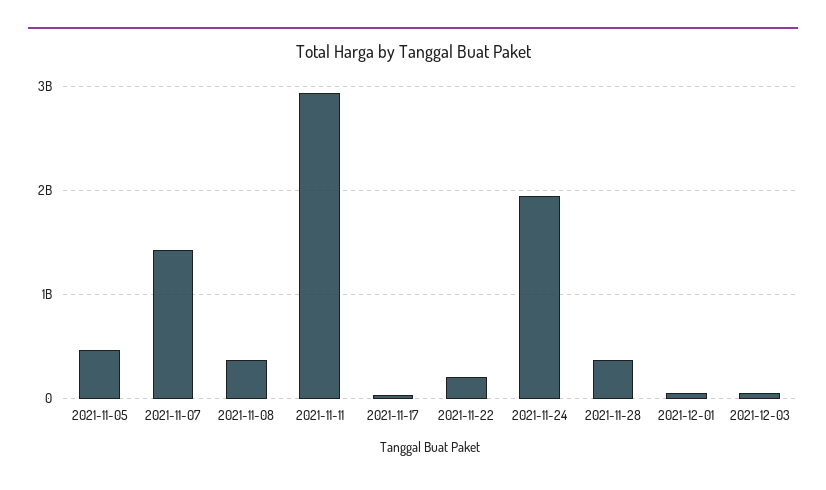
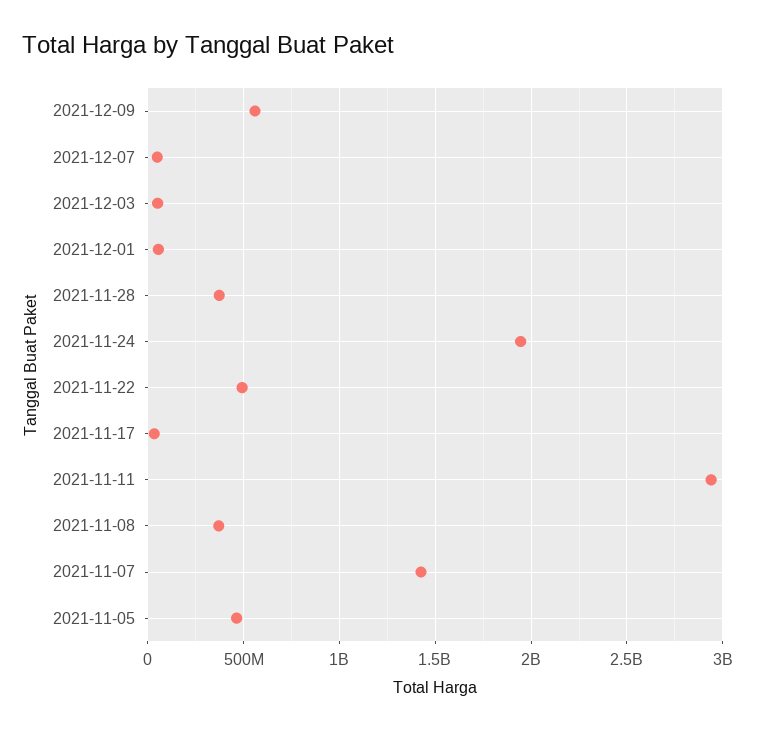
2021-11-22: 200000000 -> 500000000
2021-12-09: none -> 550000000
2021-12-07: none -> 50000000

